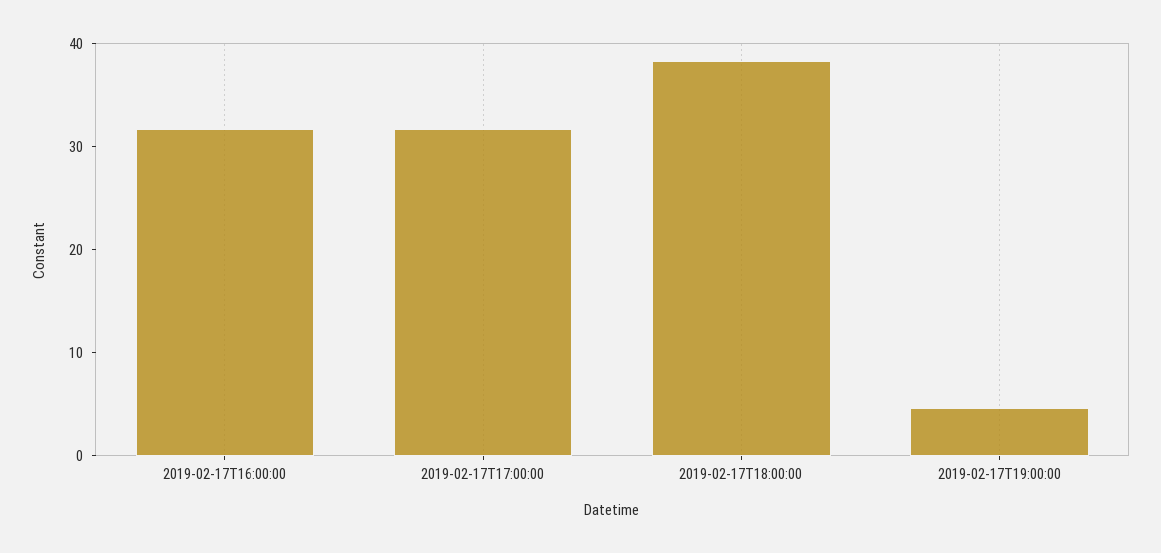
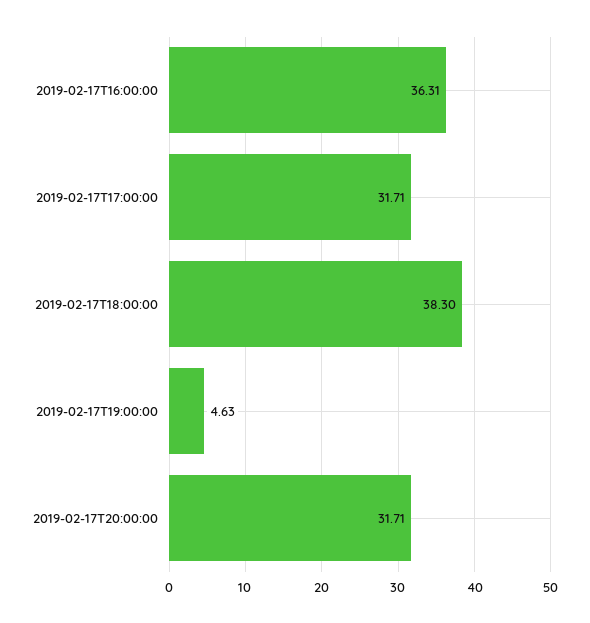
2019-02-17T16:00:00: 32 -> 36.31
2019-02-17T20:00:00: none -> 31.71

